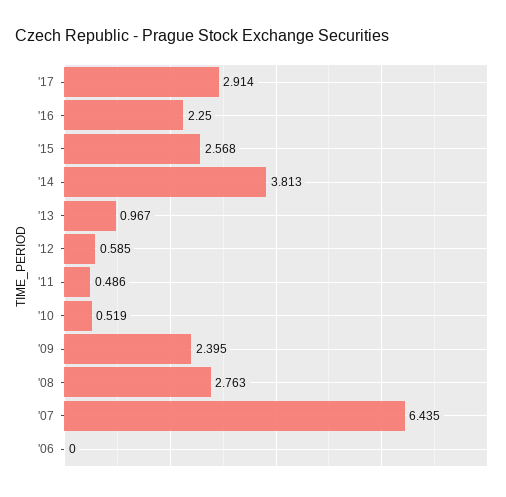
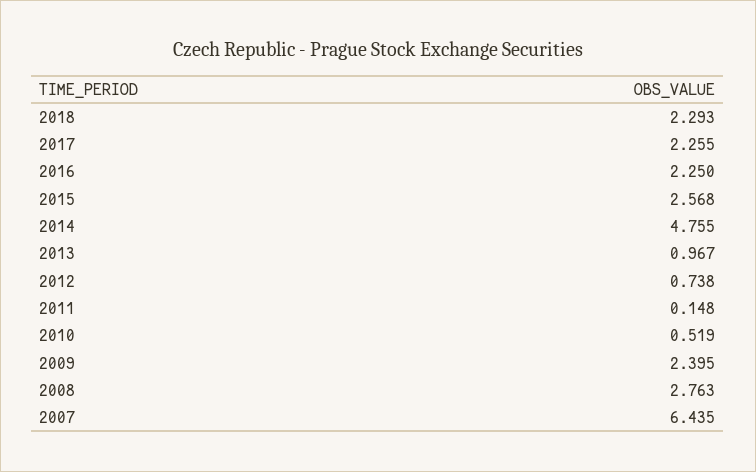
'17: 2.914 -> 2.255
'14: 3.813 -> 4.755
'12: 0.585 -> 0.738
'11: 0.486 -> 0.148
'06: 0 -> none
2018: none -> 2.293

